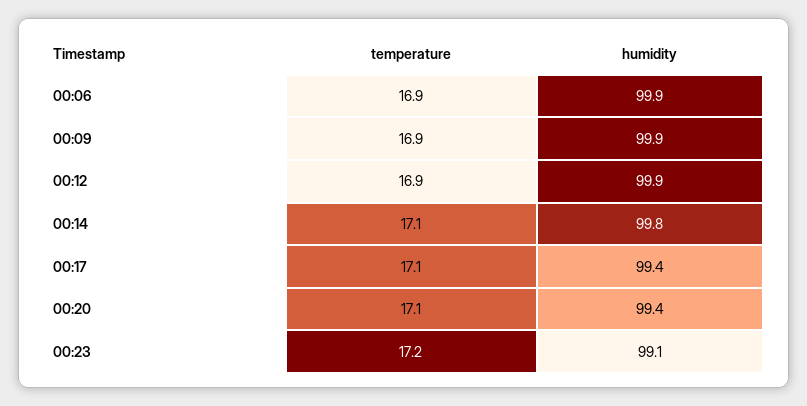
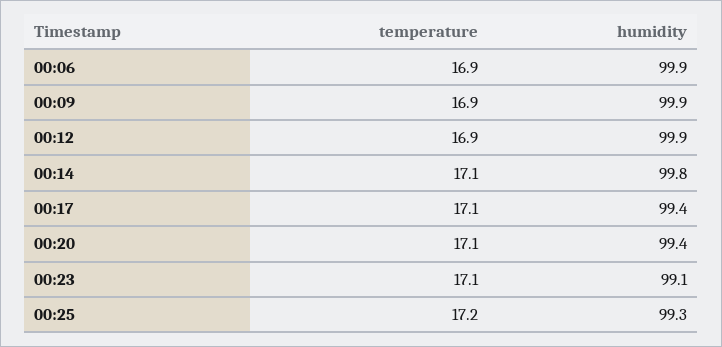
temperature, 00:23: 17.2 -> 17.1
temperature, 00:25: none -> 17.2
humidity, 00:25: none -> 99.3

